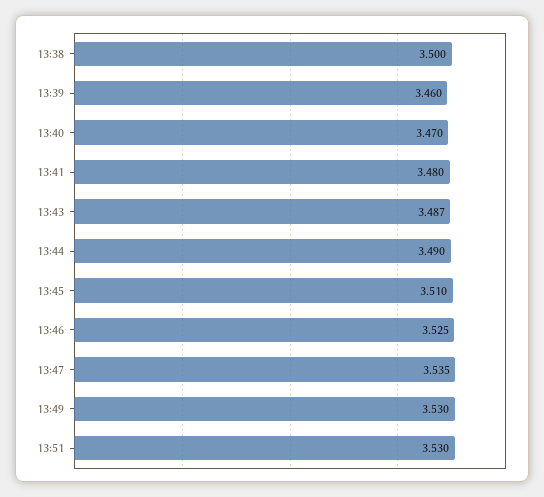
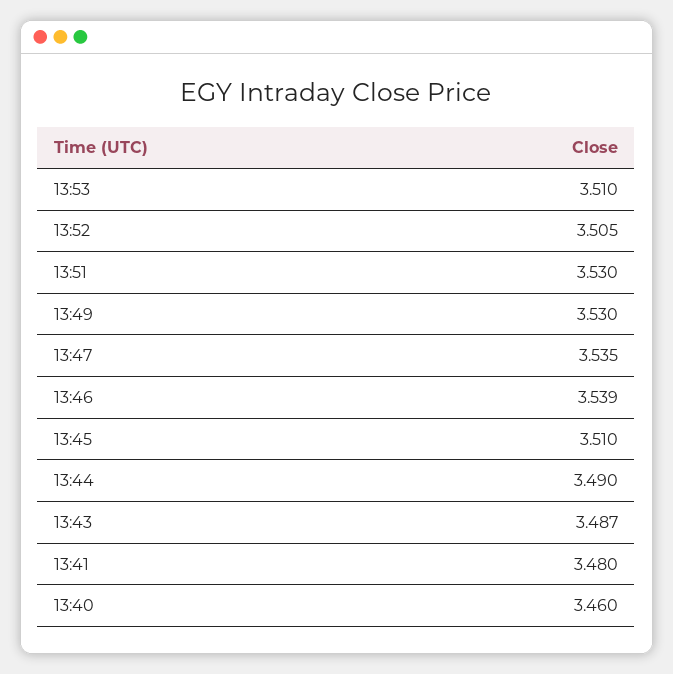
13:38: 3.5 -> none
13:39: 3.46 -> none
13:40: 3.47 -> 3.46
13:46: 3.525 -> 3.539
13:53: none -> 3.51
13:52: none -> 3.505

